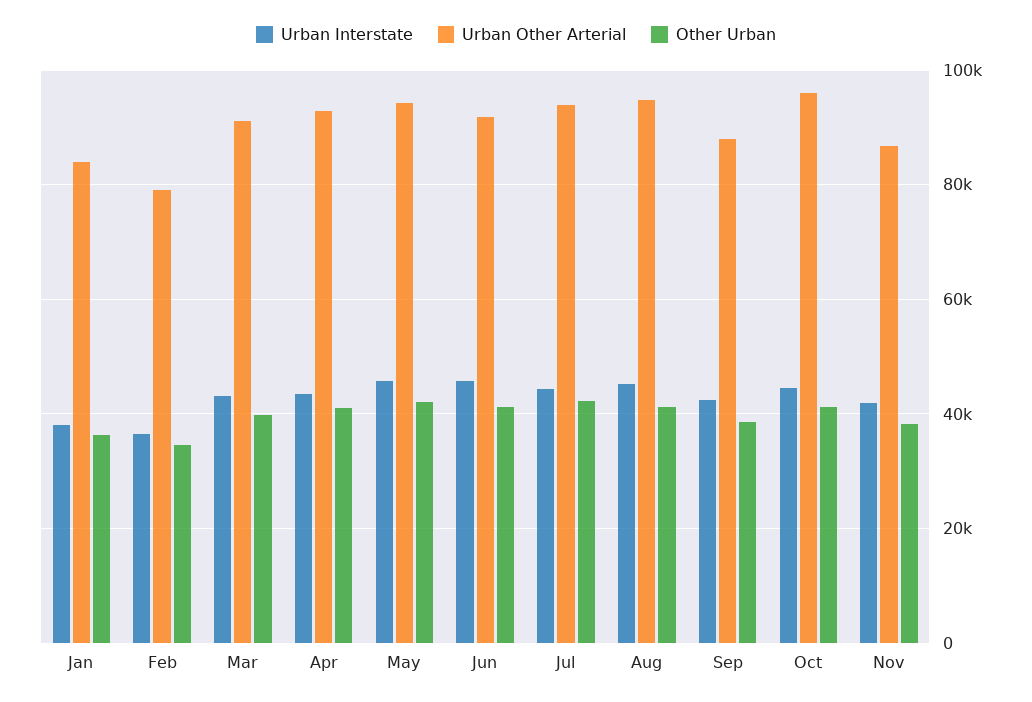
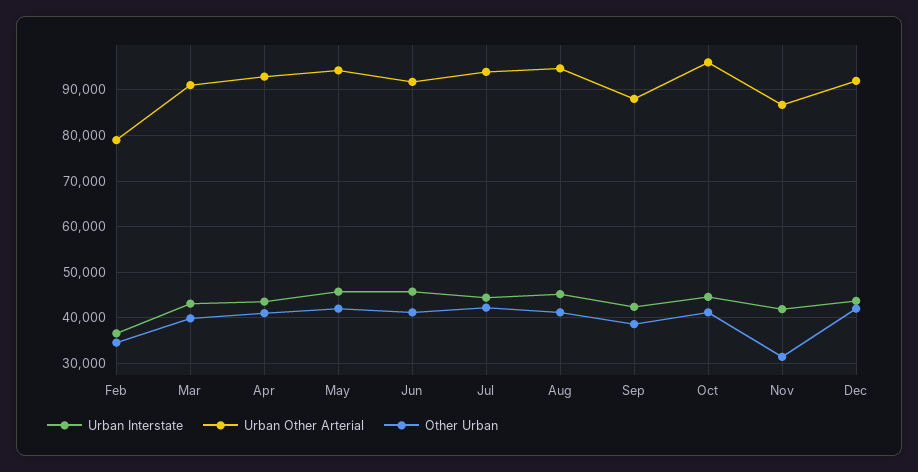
Urban Interstate, Jan: 38000 -> none
Urban Other Arterial, Jan: 84000 -> none
Other Urban, Jan: 36000 -> none
Other Urban, Nov: 38000 -> 32000
Urban Interstate, Dec: none -> 44000
Urban Other Arterial, Dec: none -> 92000
Other Urban, Dec: none -> 42000

